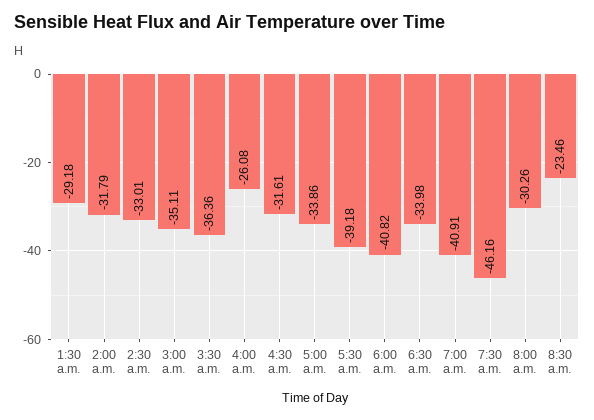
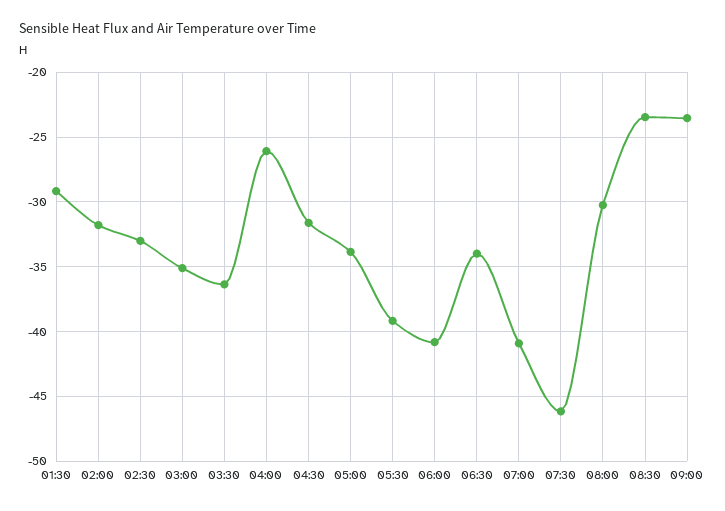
09:00: none -> -23.5

